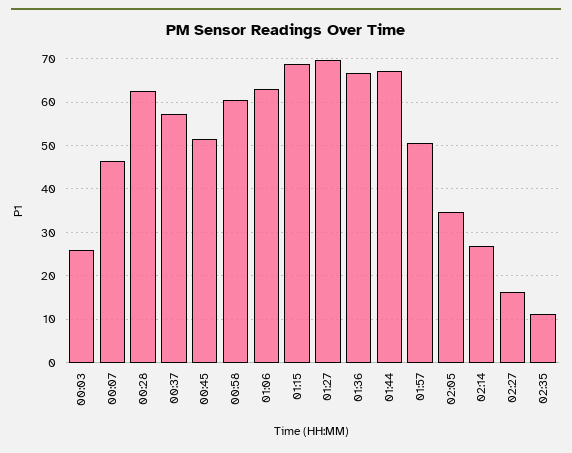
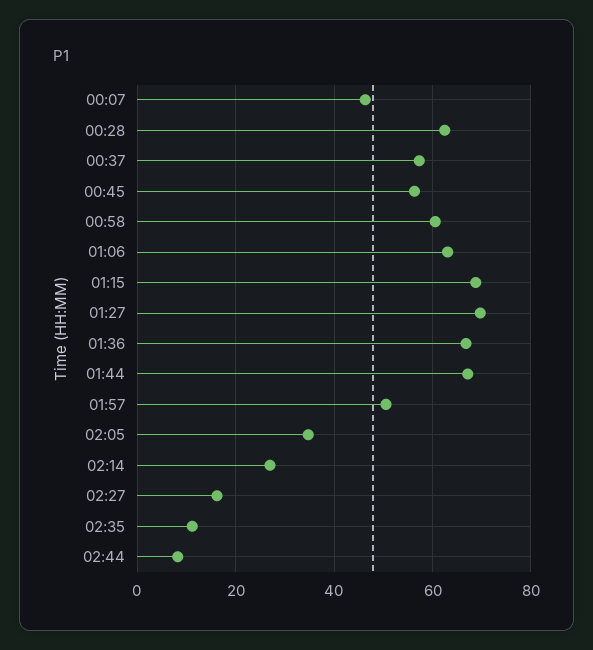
00:03: 26 -> none
00:45: 52 -> 56
02:44: none -> 8

